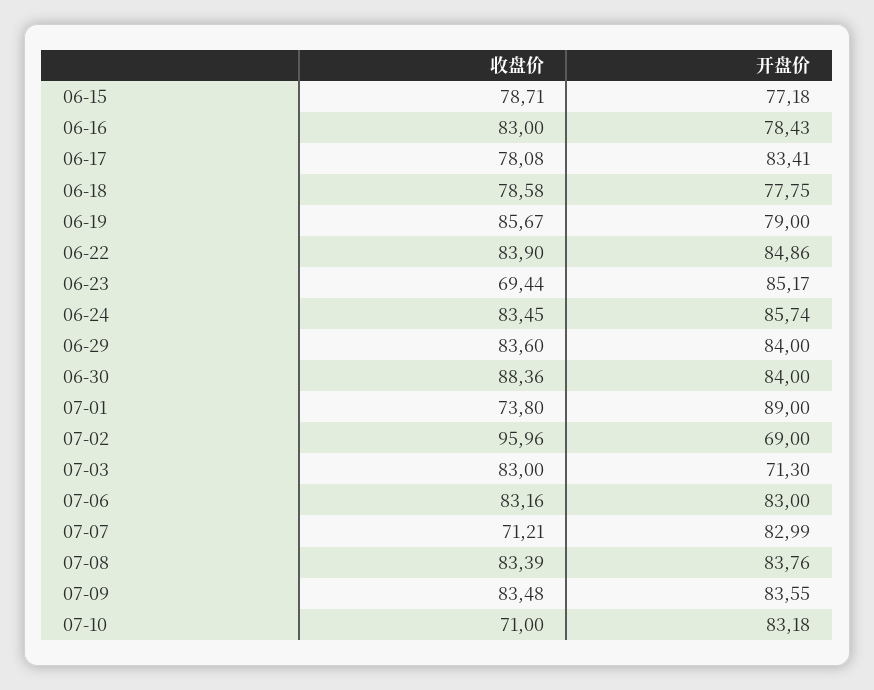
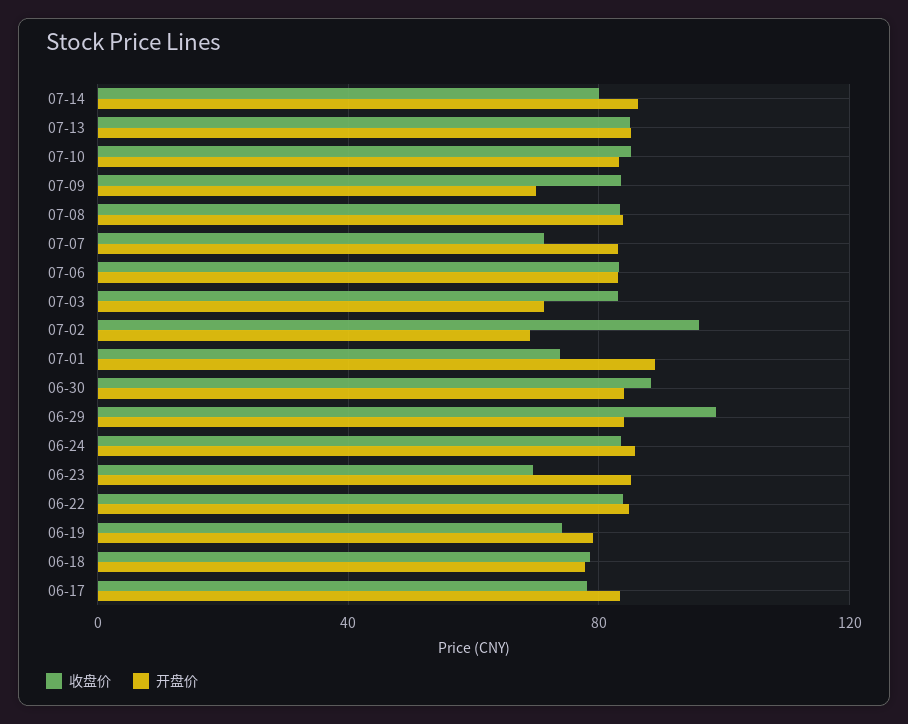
收盘价, 06-15: 78.71 -> none
开盘价, 06-15: 77.18 -> none
收盘价, 06-16: 83 -> none
开盘价, 06-16: 78.43 -> none
收盘价, 06-19: 85.67 -> 75
收盘价, 06-29: 83.6 -> 100
开盘价, 07-09: 83.55 -> 70
收盘价, 07-10: 71 -> 85
收盘价, 07-14: none -> 80
开盘价, 07-14: none -> 85
收盘价, 07-13: none -> 85
开盘价, 07-13: none -> 85

